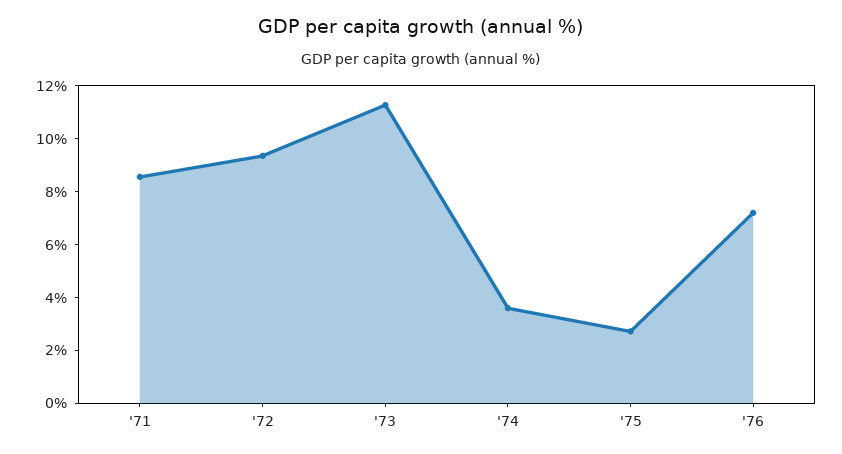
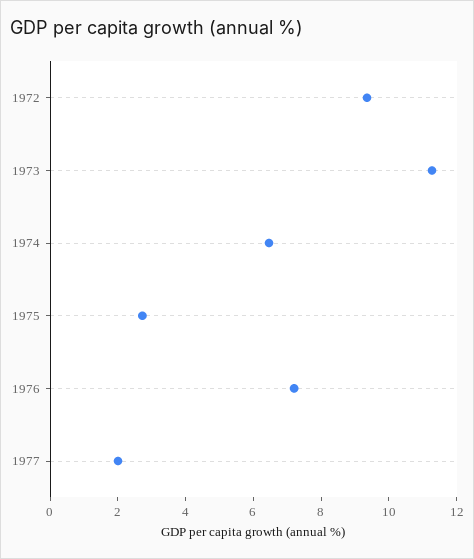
'71: 8.5 -> none
'74: 3.5 -> 6.5
1977: none -> 2

